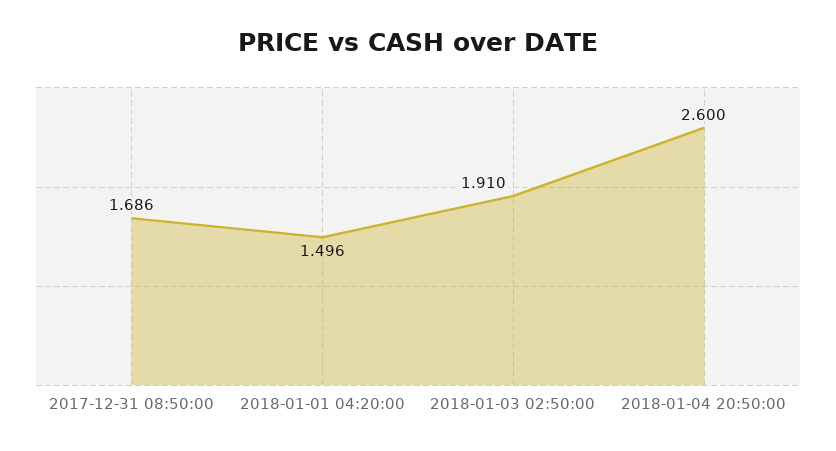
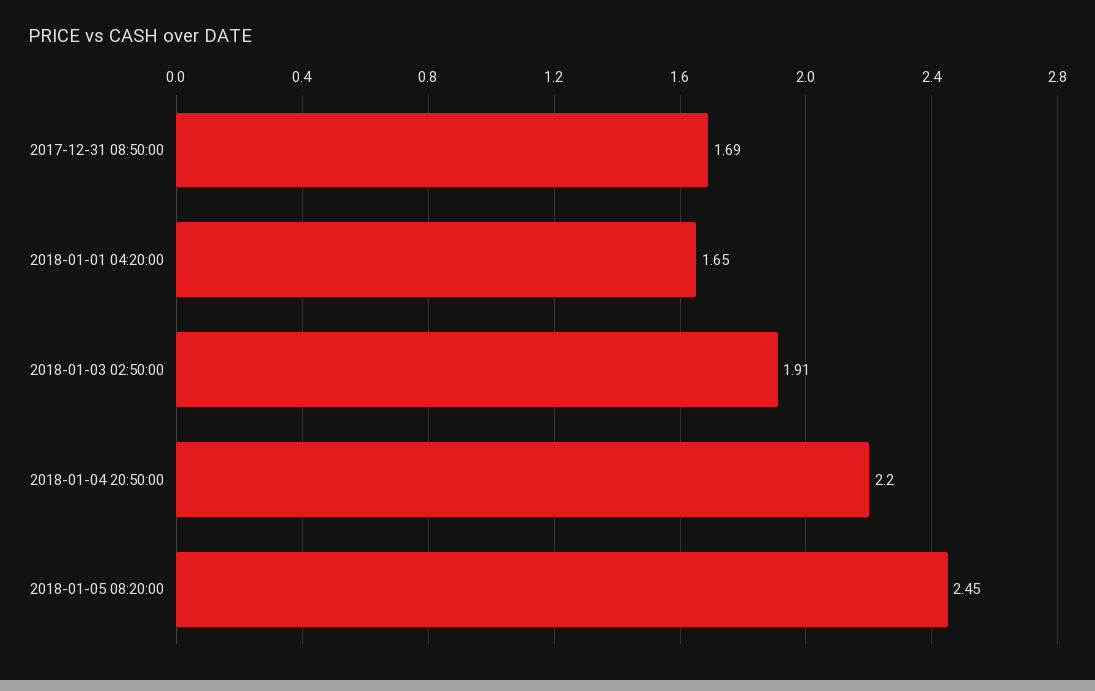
2018-01-01 04:20:00: 1.496 -> 1.65
2018-01-04 20:50:00: 2.6 -> 2.2
2018-01-05 08:20:00: none -> 2.45

